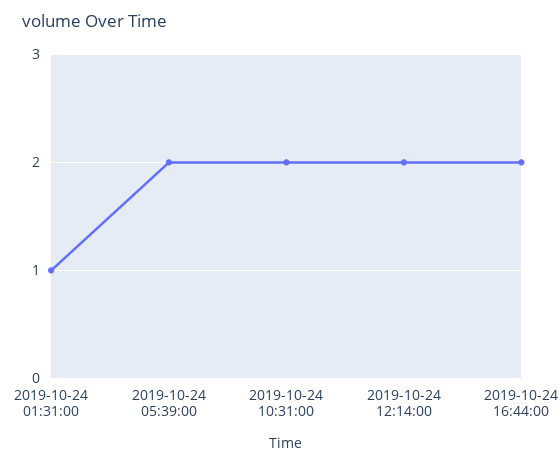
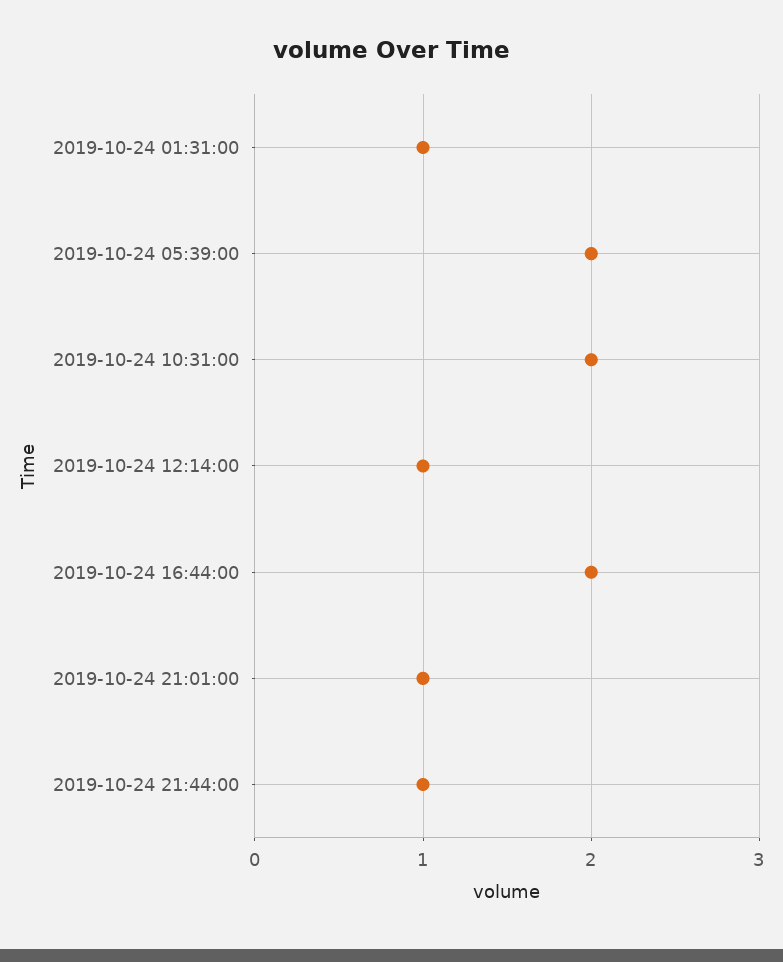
2019-10-24 12:14:00: 2 -> 1
2019-10-24 21:01:00: none -> 1
2019-10-24 21:44:00: none -> 1

